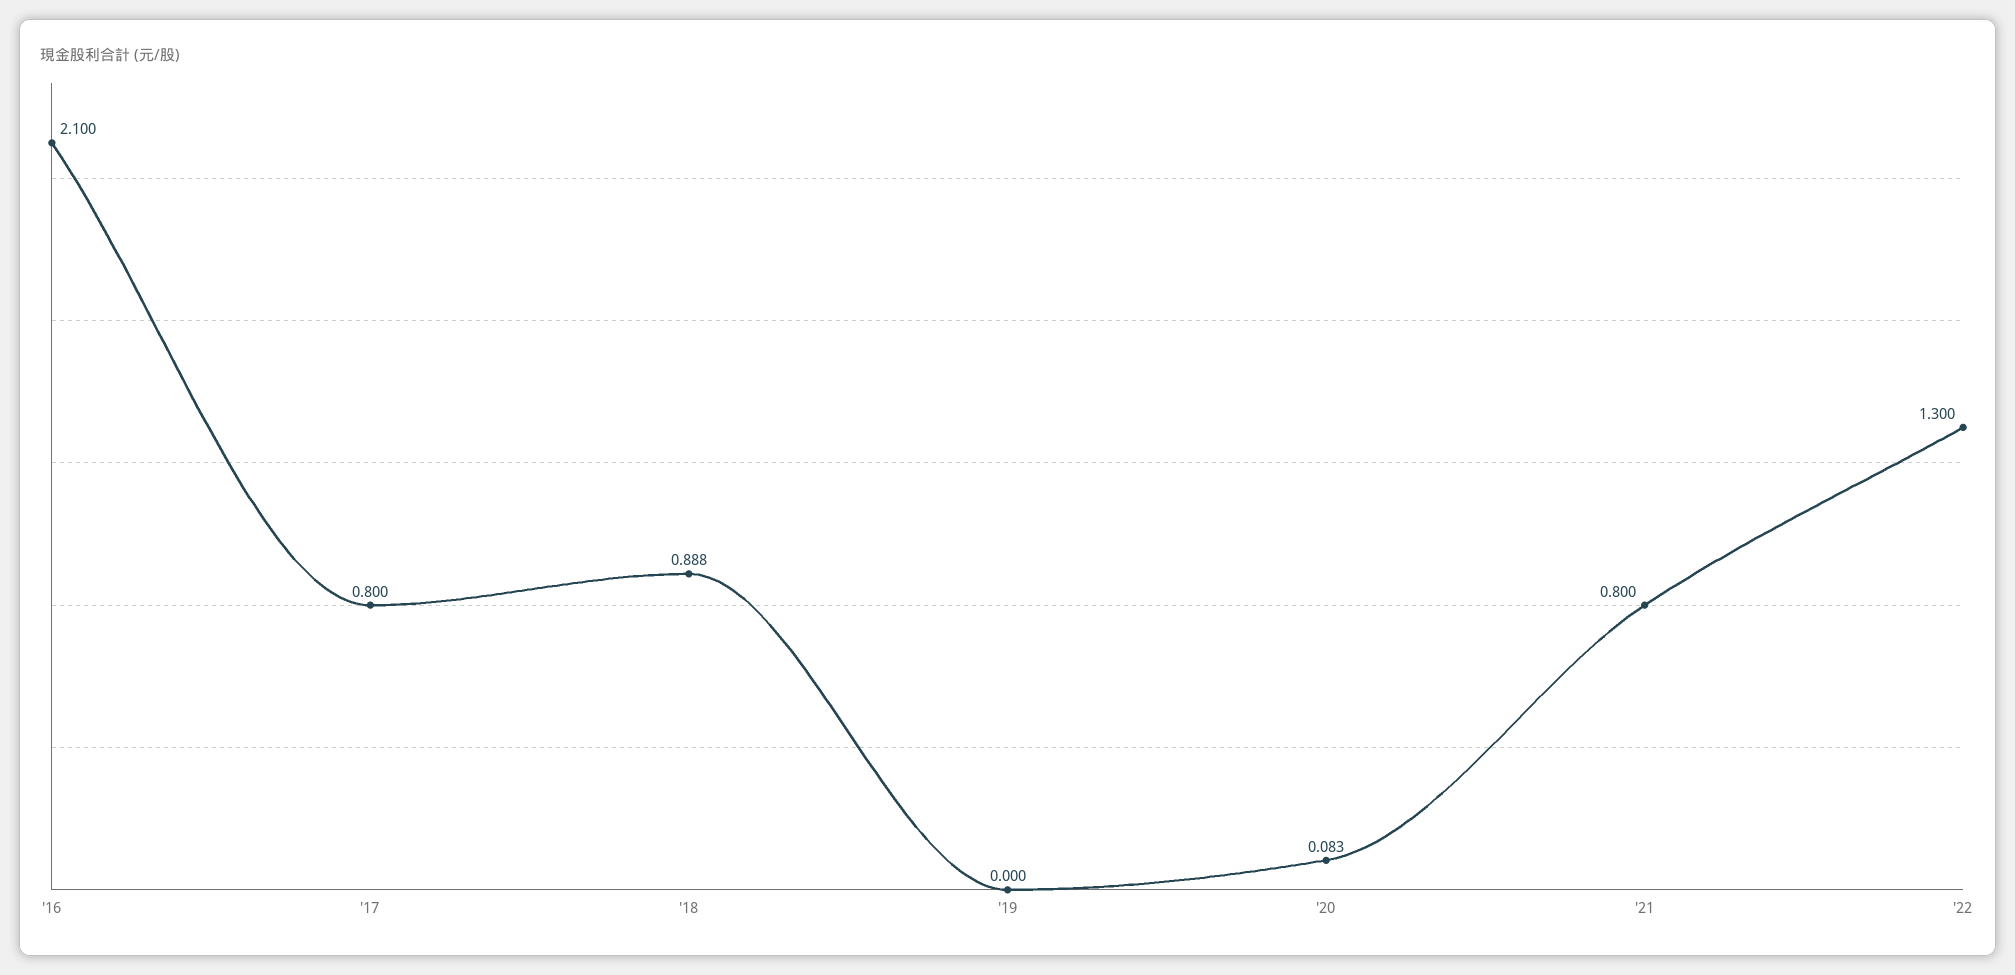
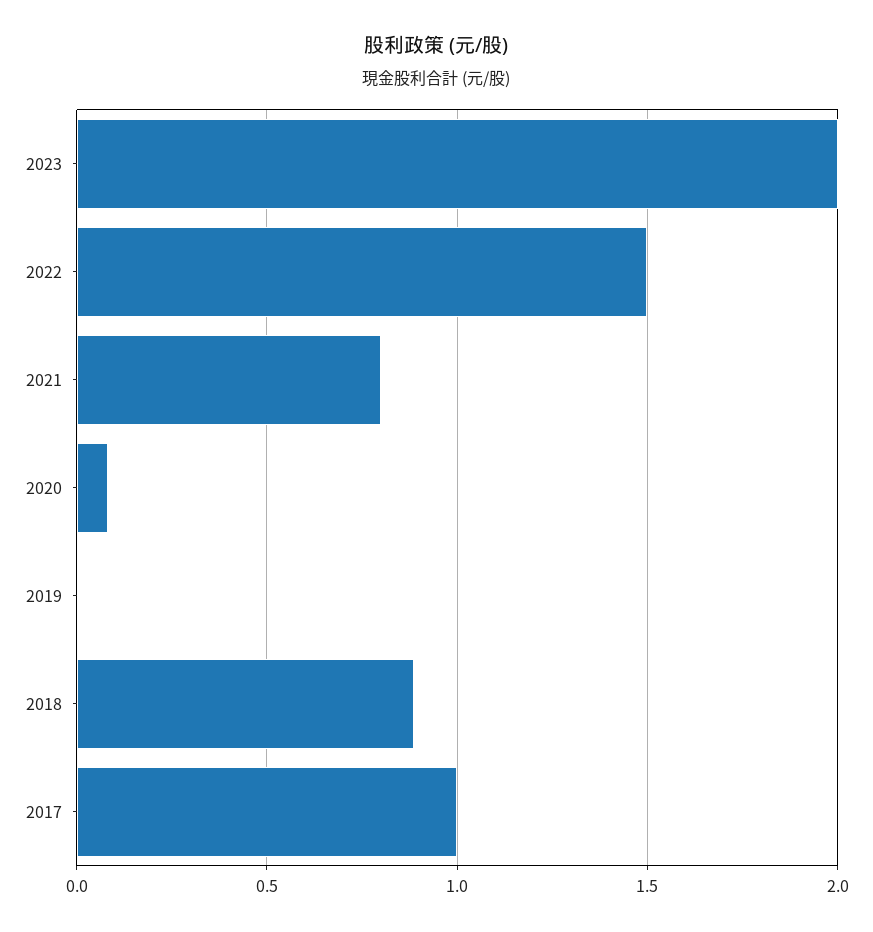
'16: 2.1 -> none
'17: 0.8 -> 1
'22: 1.3 -> 1.5
2023: none -> 2

